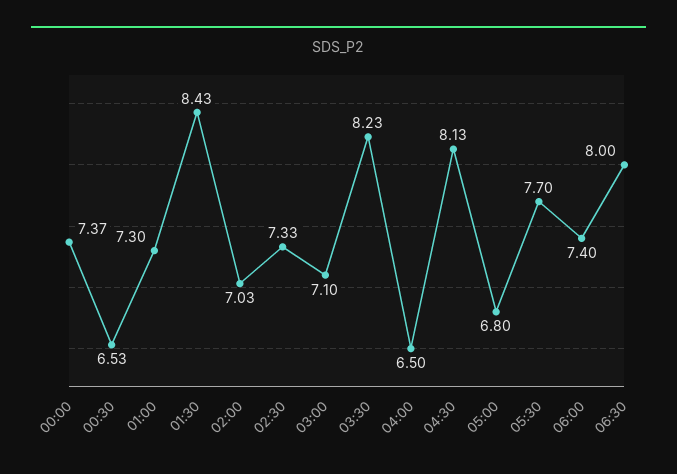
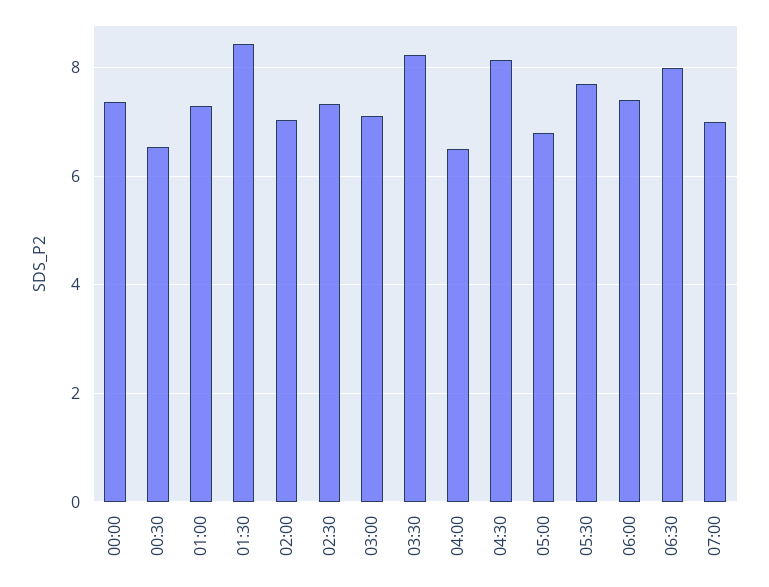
07:00: none -> 7

